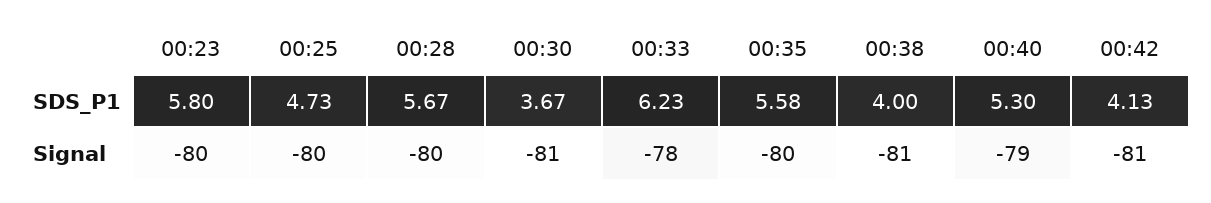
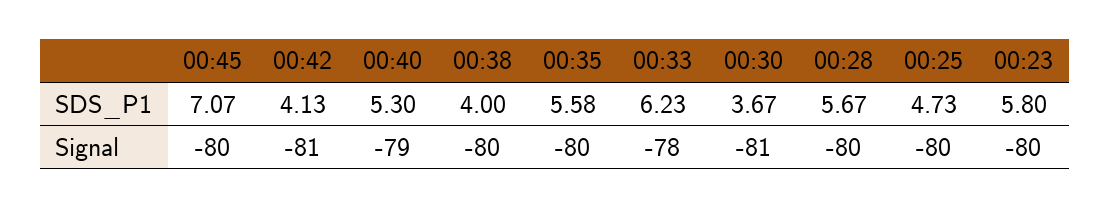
00:38, Signal: -81 -> -80
00:45, SDS_P1: none -> 7.07
00:45, Signal: none -> -80

